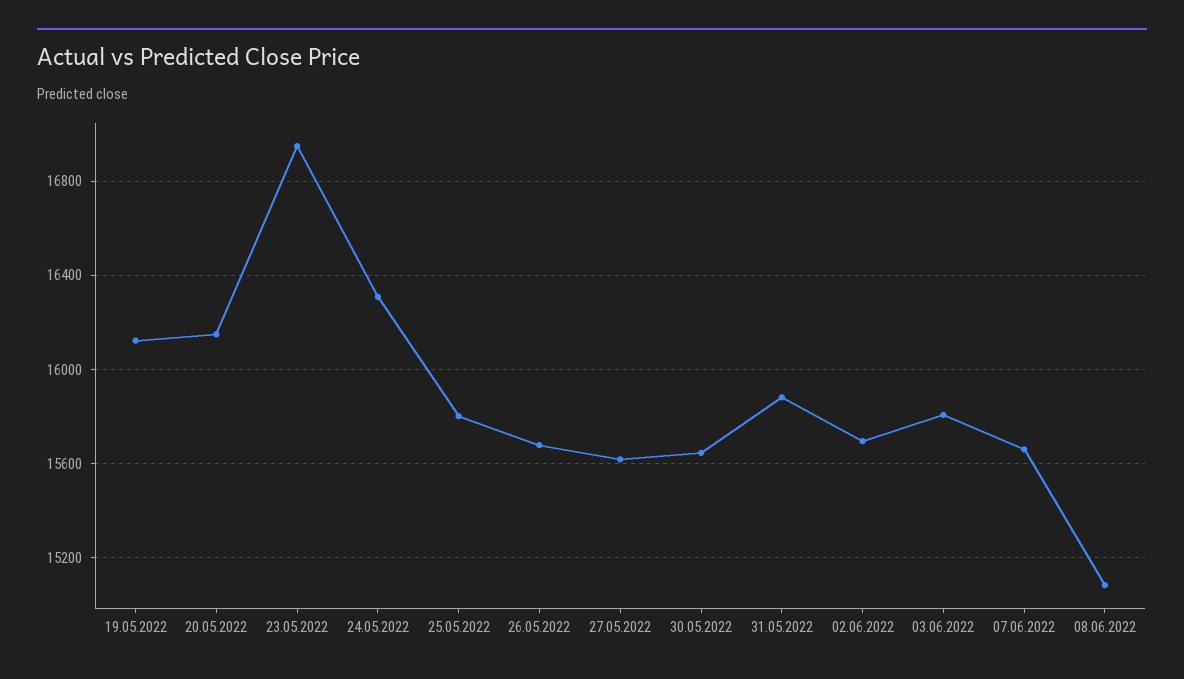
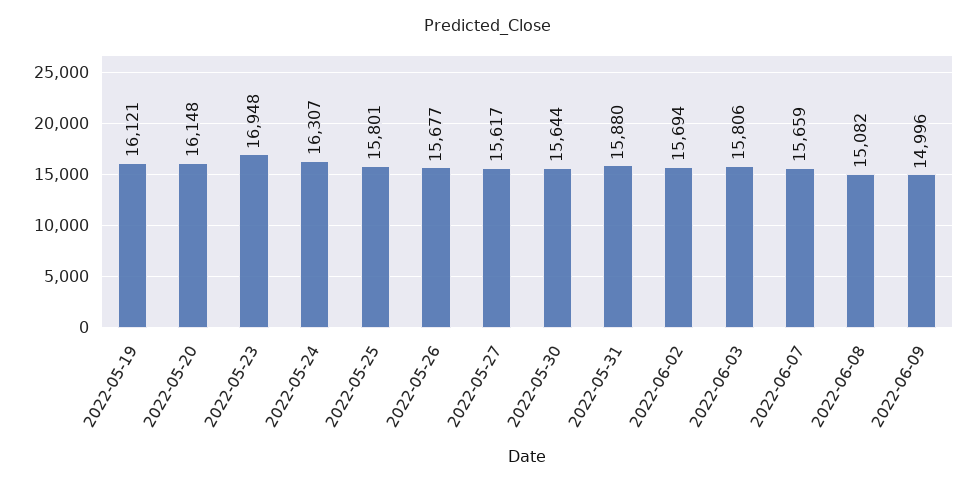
2022-06-09: none -> 14996

